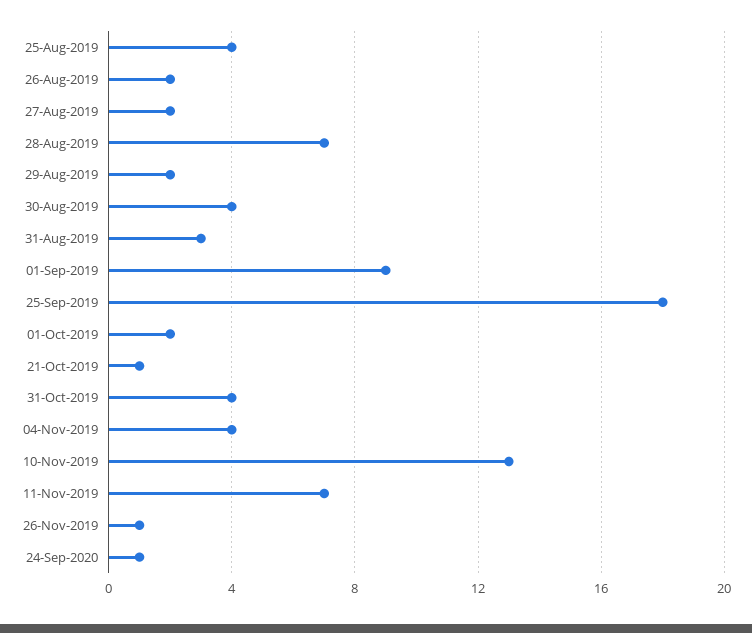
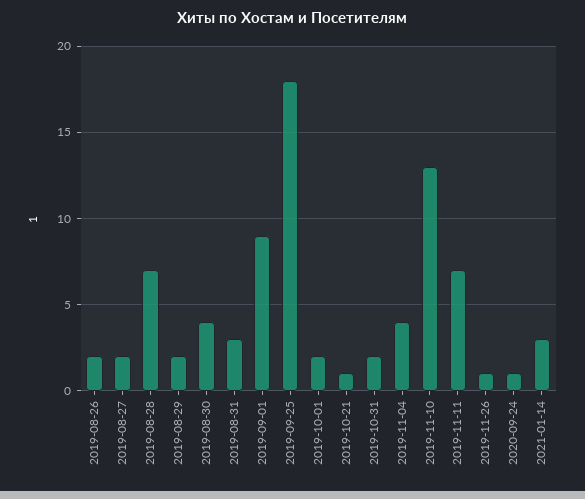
25-Aug-2019: 4 -> none
31-Oct-2019: 4 -> 2
2021-01-14: none -> 3

